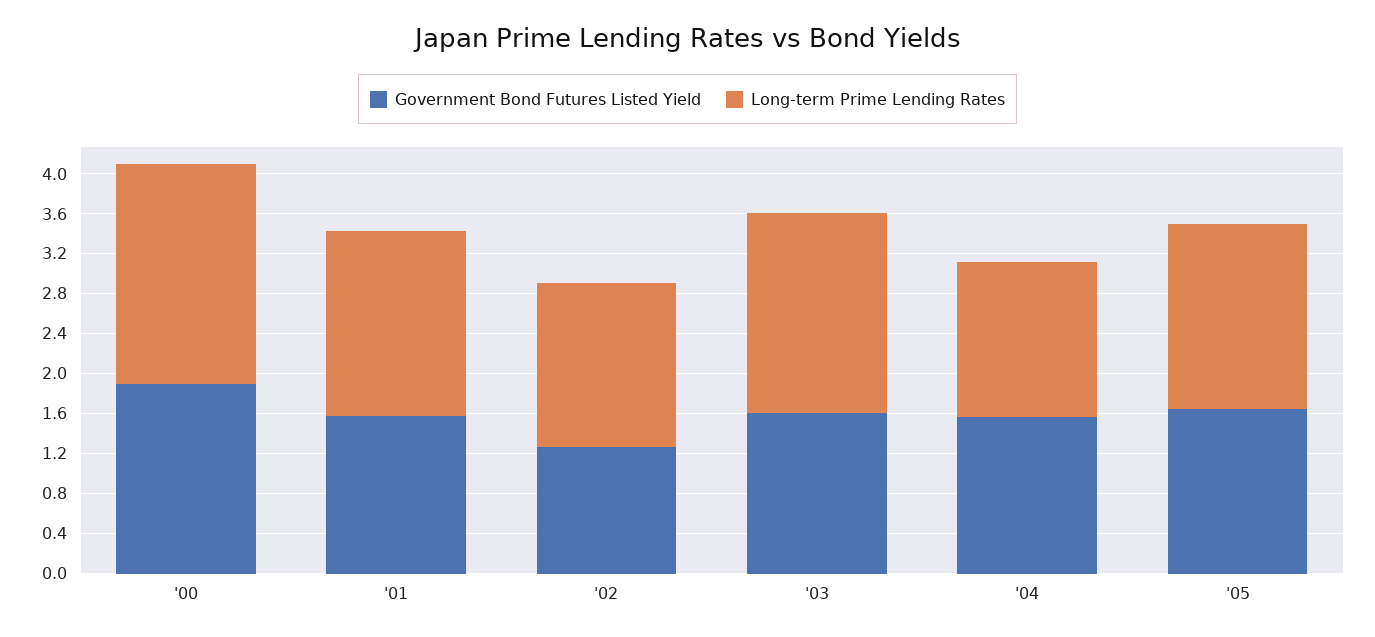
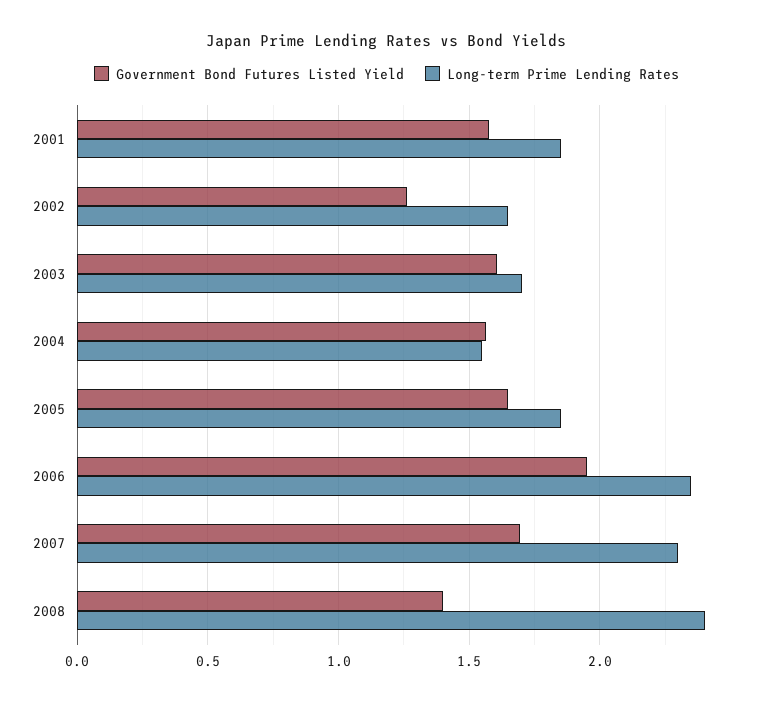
Government Bond Futures Listed Yield, '00: 1.9 -> none
Long-term Prime Lending Rates, '00: 2.2 -> none
Long-term Prime Lending Rates, '03: 2 -> 1.7
Government Bond Futures Listed Yield, 2006: none -> 1.95
Long-term Prime Lending Rates, 2006: none -> 2.35
Government Bond Futures Listed Yield, 2007: none -> 1.7
Long-term Prime Lending Rates, 2007: none -> 2.3
Government Bond Futures Listed Yield, 2008: none -> 1.4
Long-term Prime Lending Rates, 2008: none -> 2.4

